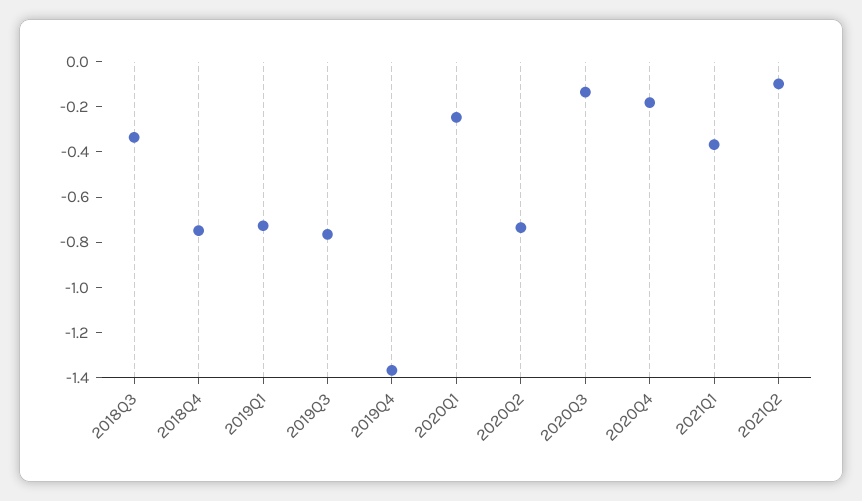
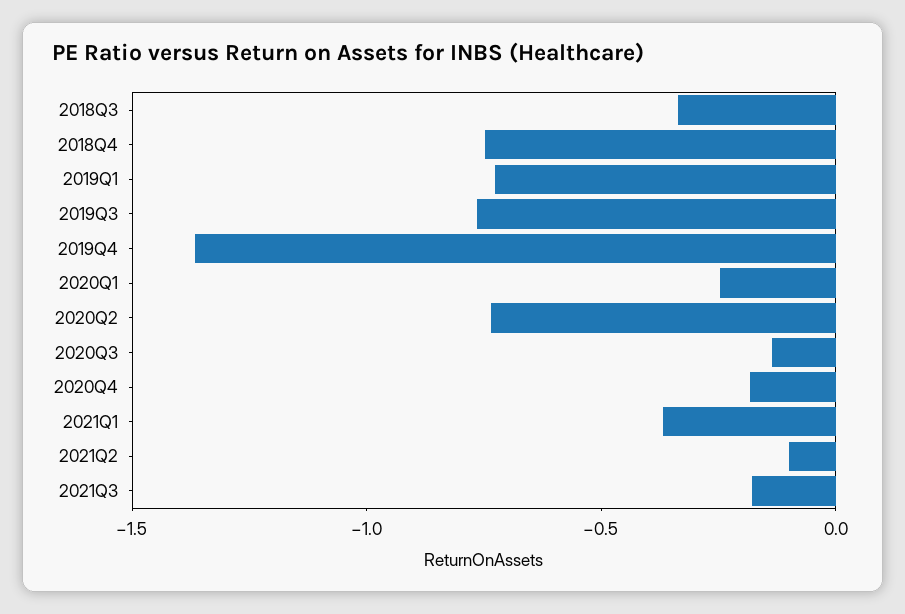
2021Q3: none -> -0.2

